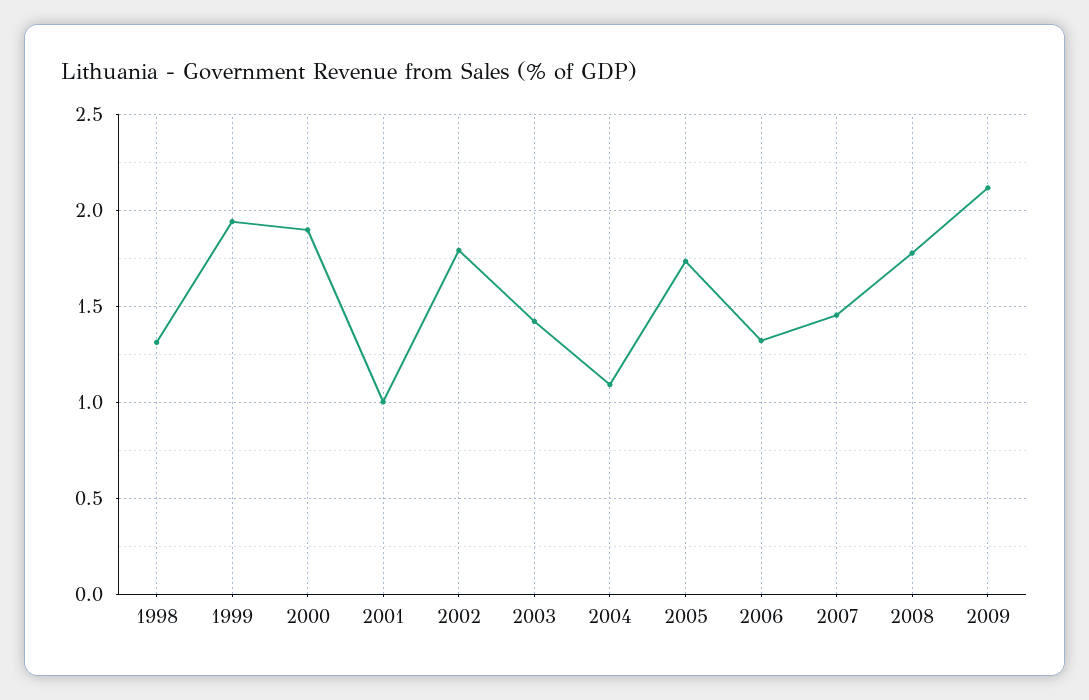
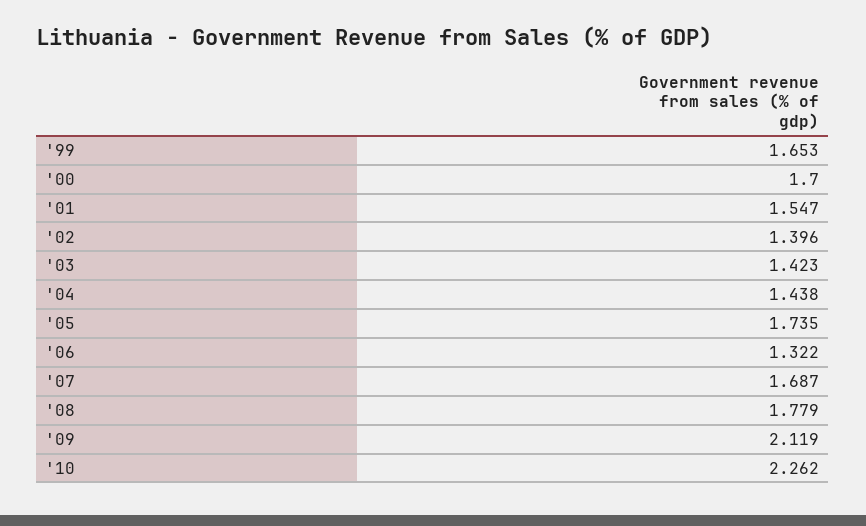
1998: 1.3 -> none
1999: 1.95 -> 1.653
2000: 1.9 -> 1.7
2001: 1 -> 1.547
2002: 1.8 -> 1.396
2004: 1.1 -> 1.438
2007: 1.45 -> 1.687
'10: none -> 2.262

